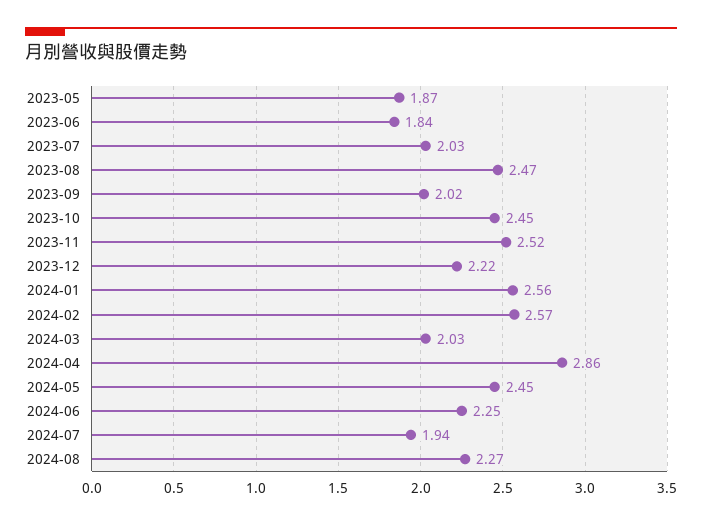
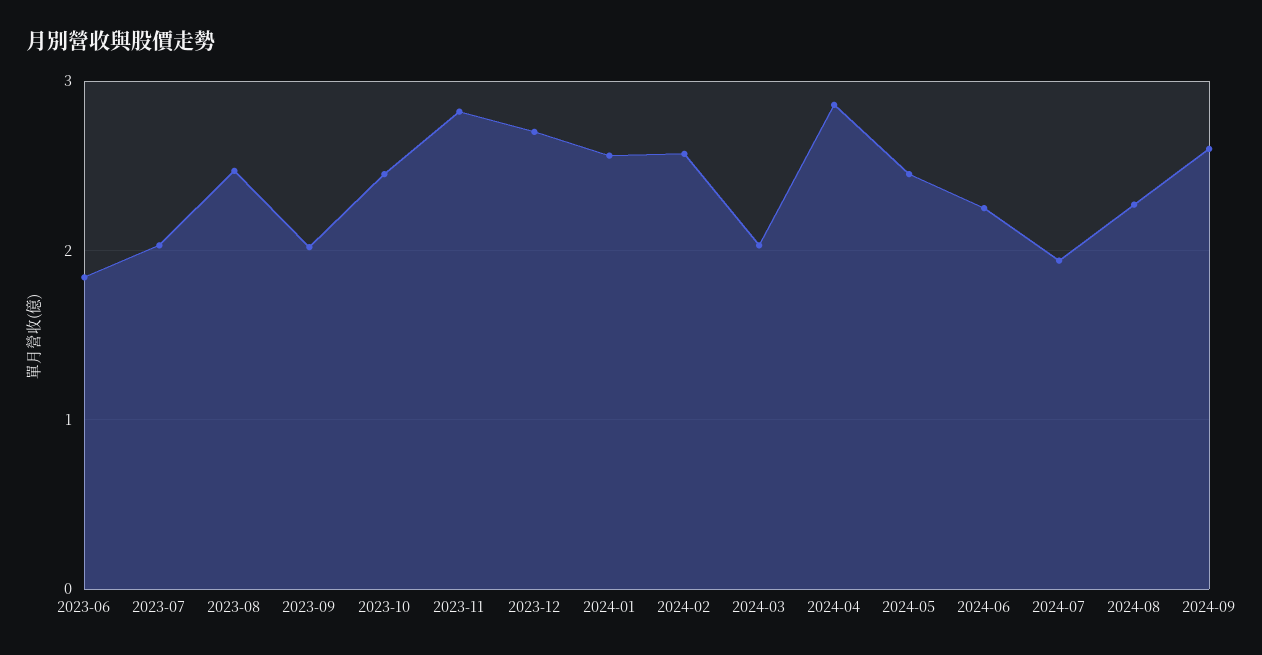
2023-05: 1.87 -> none
2023-11: 2.52 -> 2.8
2023-12: 2.22 -> 2.7
2024-09: none -> 2.6

